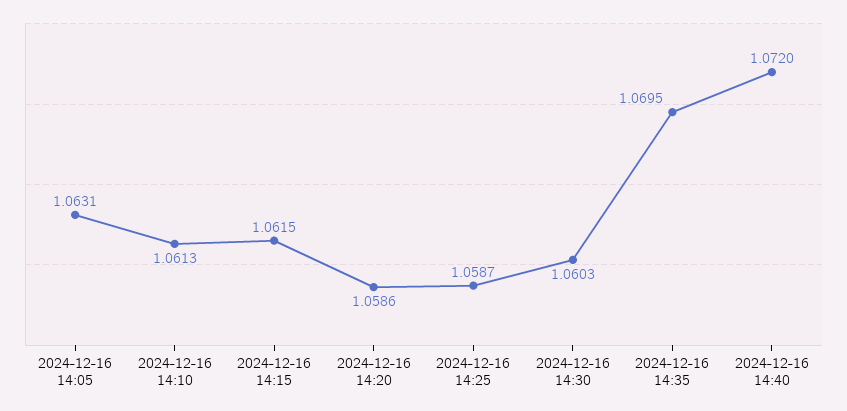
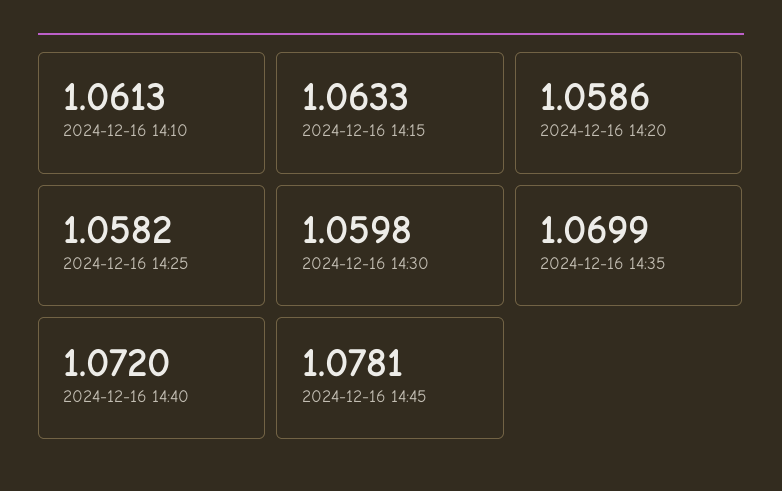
2024-12-16 14:05: 1.0631 -> none
2024-12-16 14:15: 1.0615 -> 1.0633
2024-12-16 14:25: 1.0587 -> 1.0582
2024-12-16 14:30: 1.0603 -> 1.0598
2024-12-16 14:35: 1.0695 -> 1.0699
2024-12-16 14:45: none -> 1.0781

